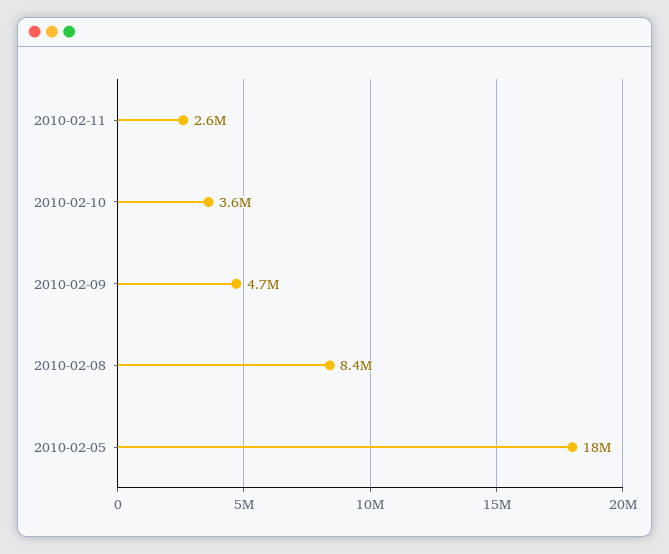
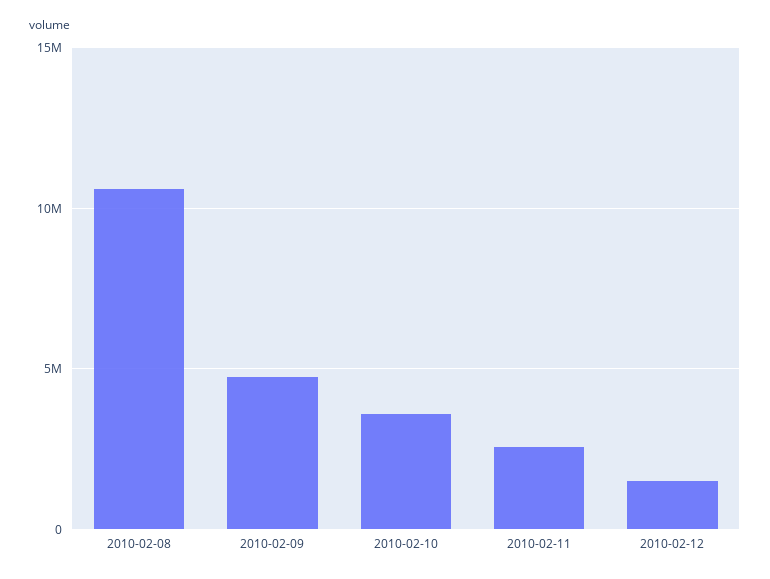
2010-02-08: 8400000 -> 10500000
2010-02-05: 18000000 -> none
2010-02-12: none -> 1500000

